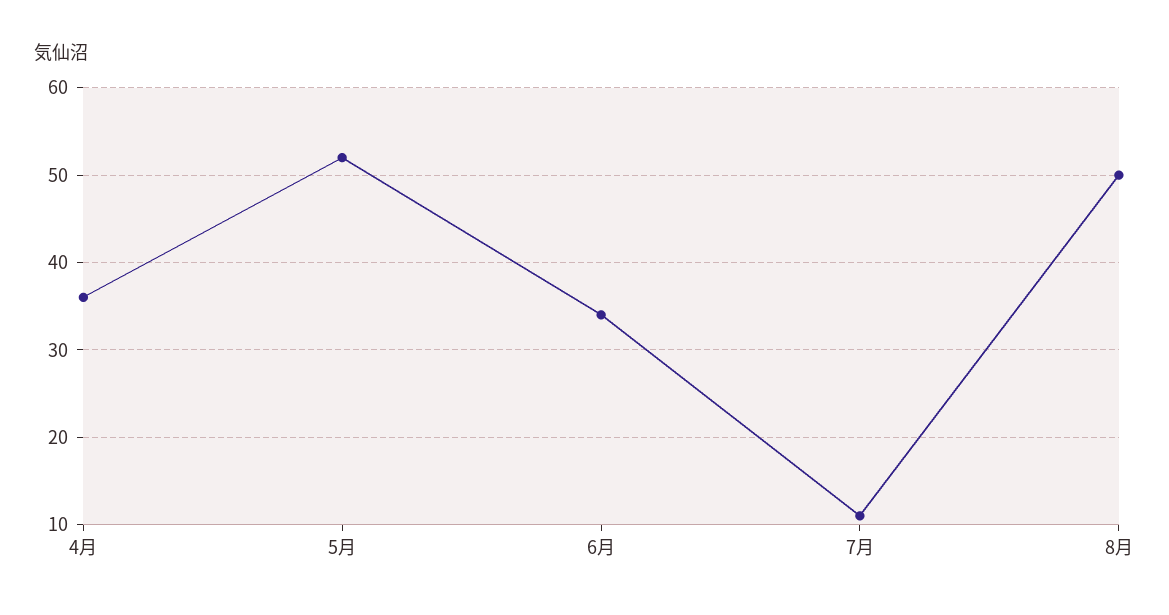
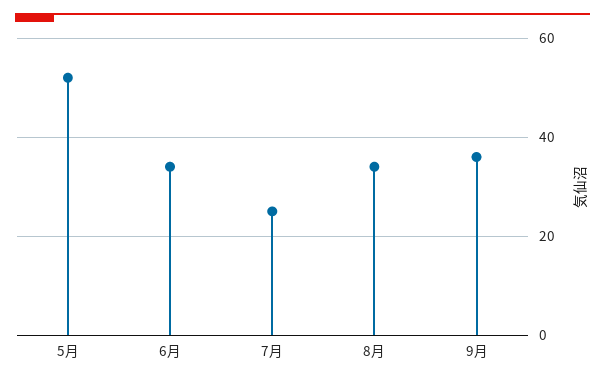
4月: 36 -> none
7月: 11 -> 25
8月: 50 -> 35
9月: none -> 35

